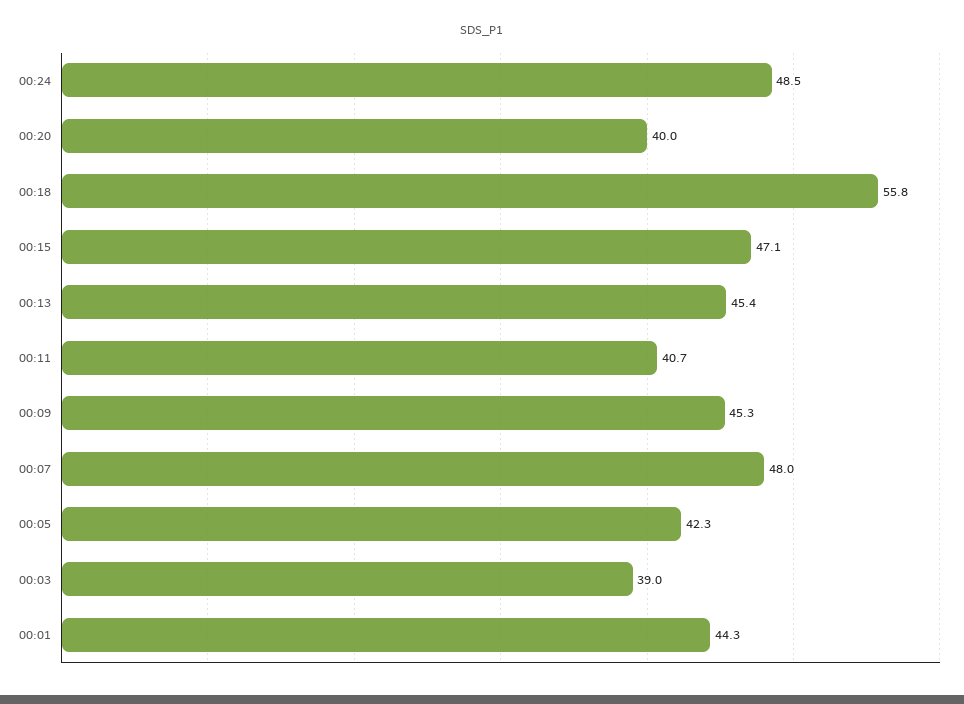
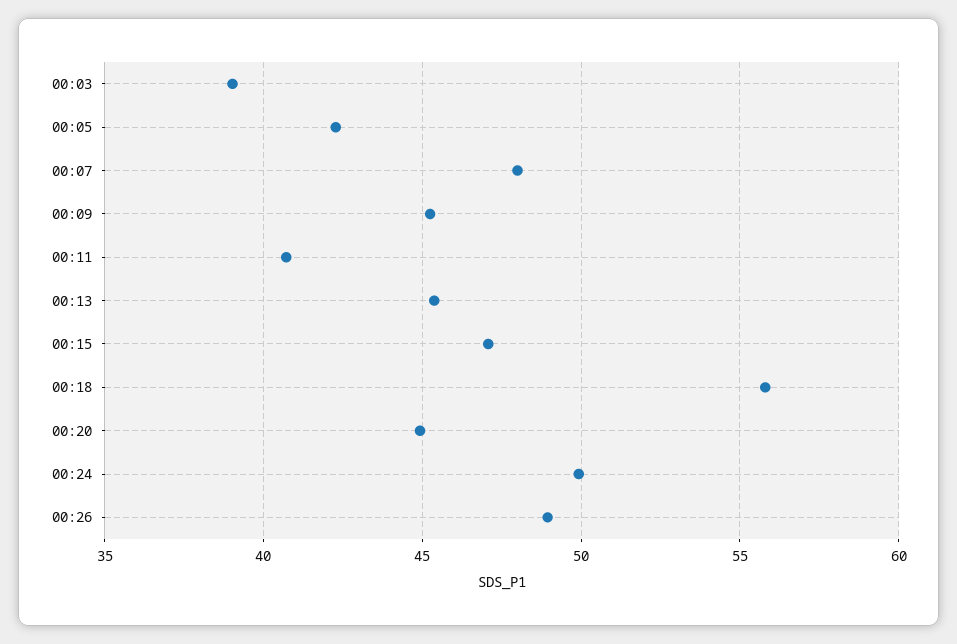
00:24: 48.5 -> 50
00:20: 40 -> 45
00:01: 44.3 -> none
00:26: none -> 49

